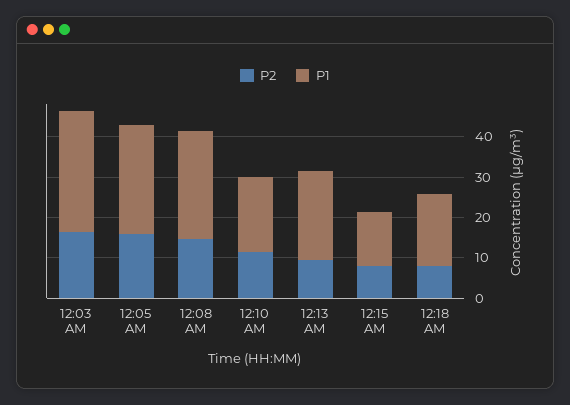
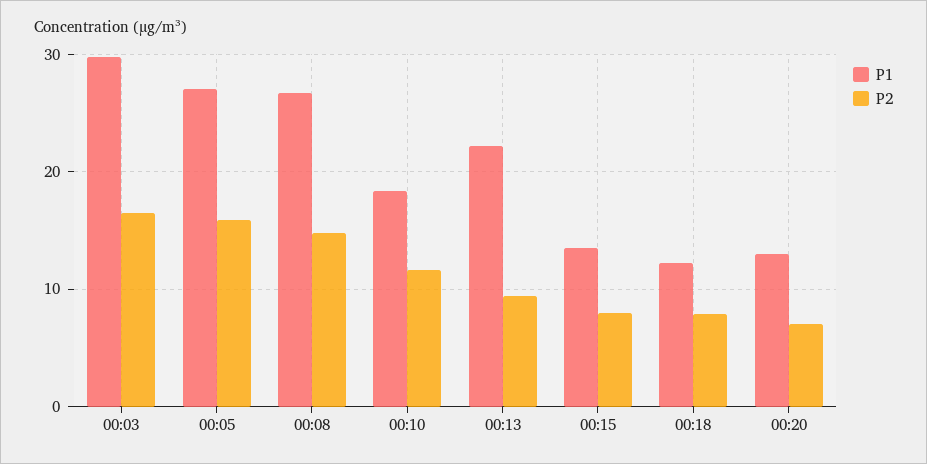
P1, 12:18 AM: 18 -> 12
P1, 00:20: none -> 13
P2, 00:20: none -> 7

